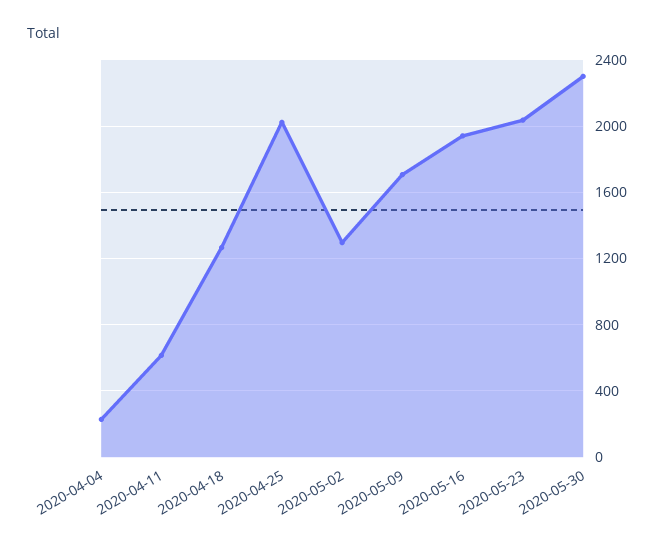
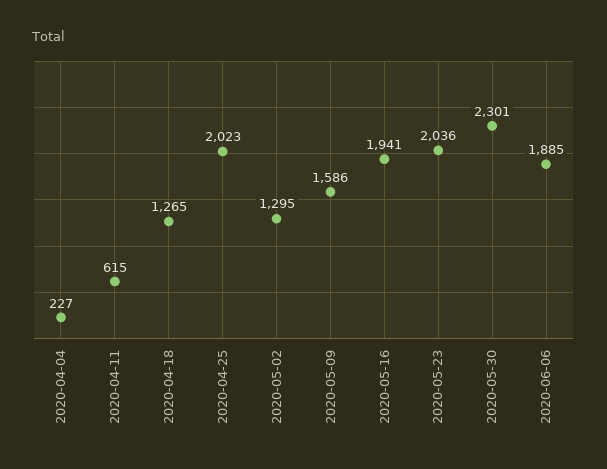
2020-05-09: 1700 -> 1586
2020-06-06: none -> 1885

